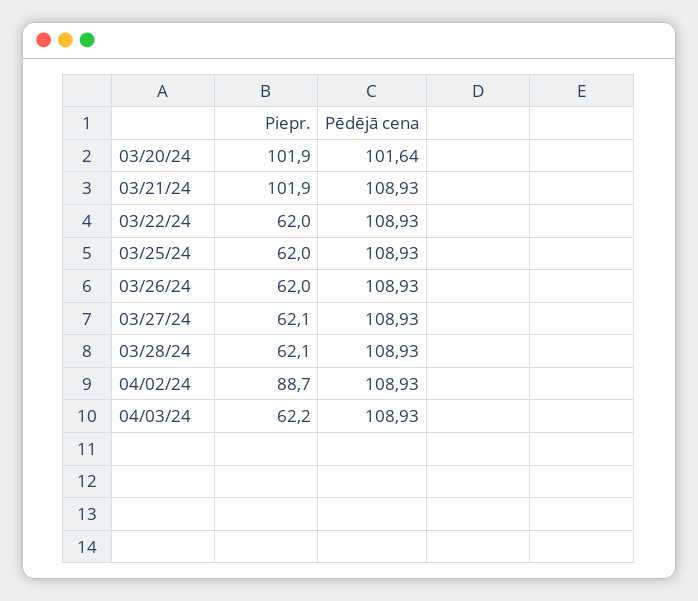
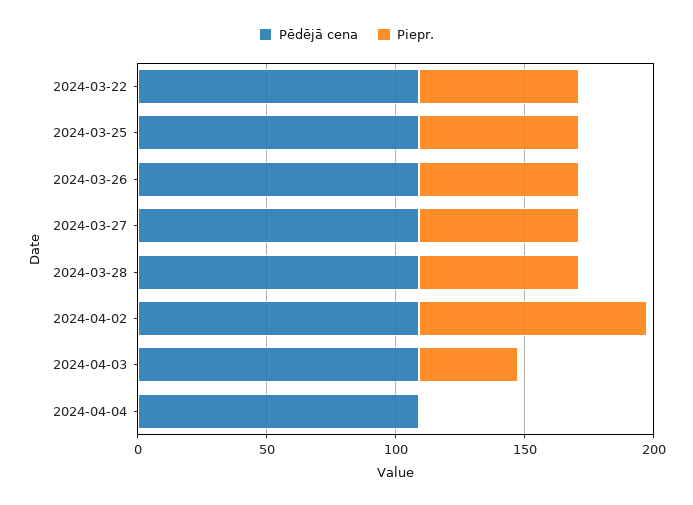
Piepr., 03/20/24: 101.9 -> none
Pēdējā cena, 03/20/24: 101.64 -> none
Piepr., 03/21/24: 101.9 -> none
Pēdējā cena, 03/21/24: 108.93 -> none
Piepr., 04/03/24: 62.2 -> 40
Pēdējā cena, 2024-04-04: none -> 110
Piepr., 2024-04-04: none -> 0

